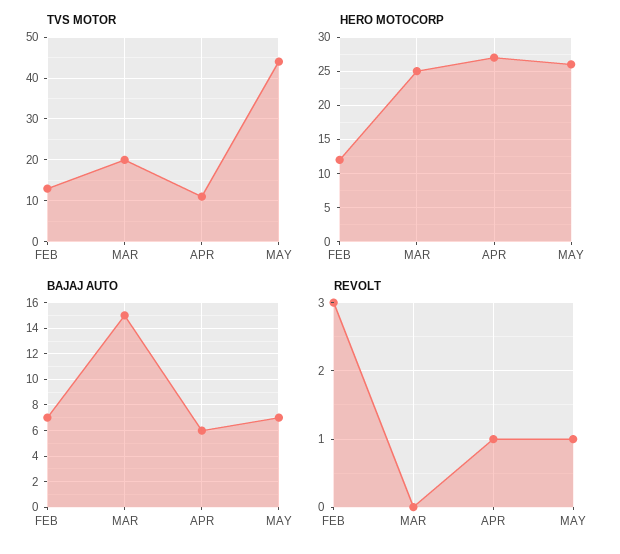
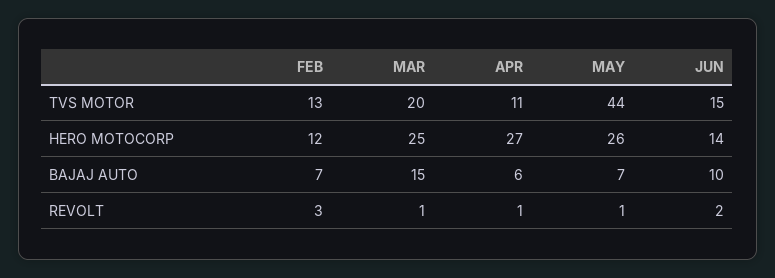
REVOLT, MAR: 0 -> 1
TVS MOTOR, JUN: none -> 15
HERO MOTOCORP, JUN: none -> 14
BAJAJ AUTO, JUN: none -> 10
REVOLT, JUN: none -> 2

